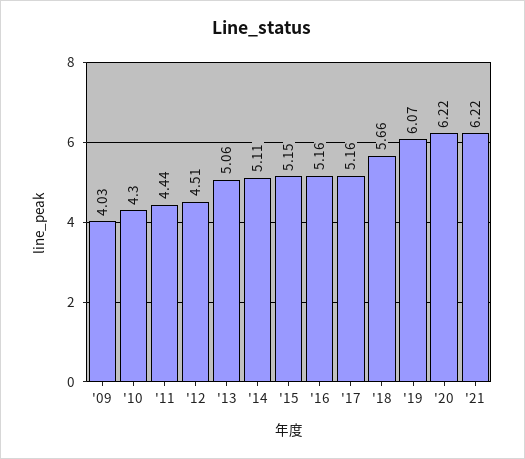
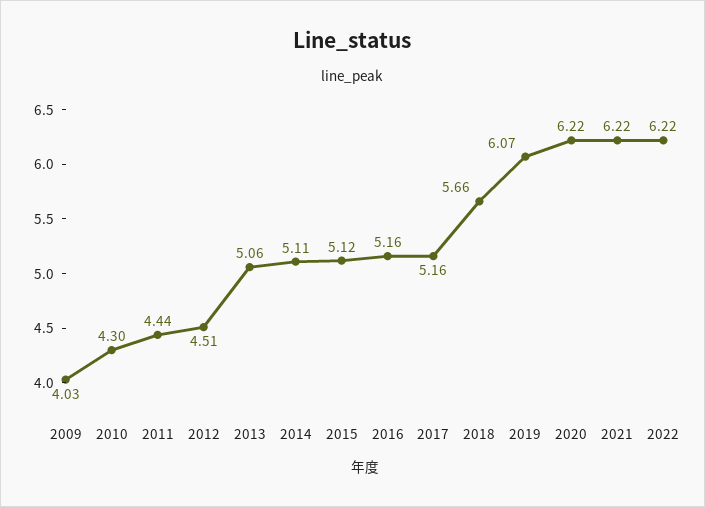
'15: 5.15 -> 5.12
2022: none -> 6.22

